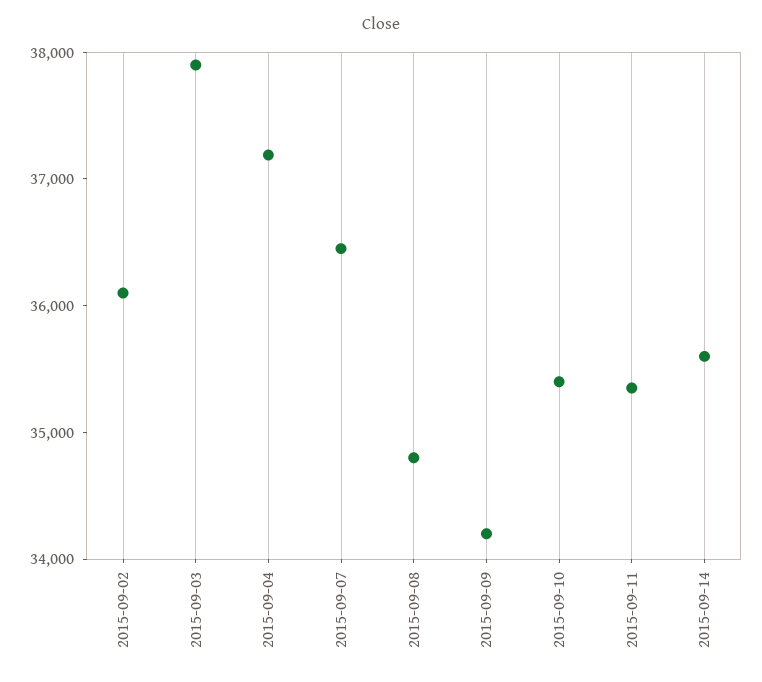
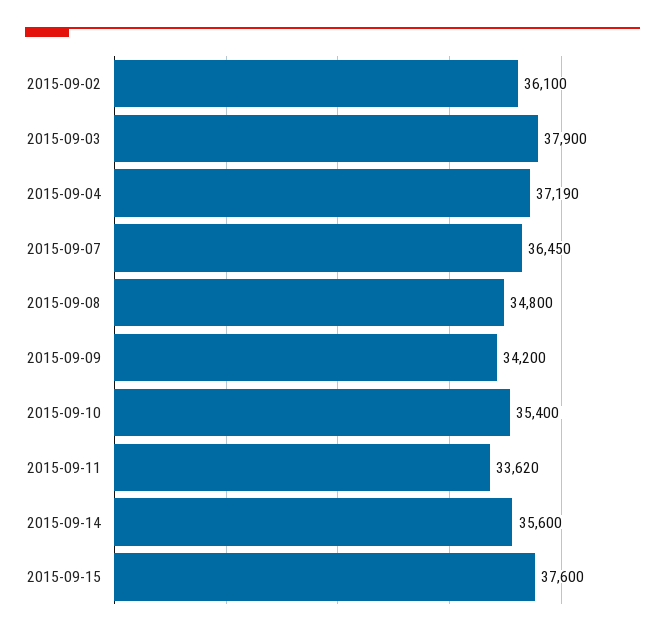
2015-09-11: 35400 -> 33620
2015-09-15: none -> 37600

